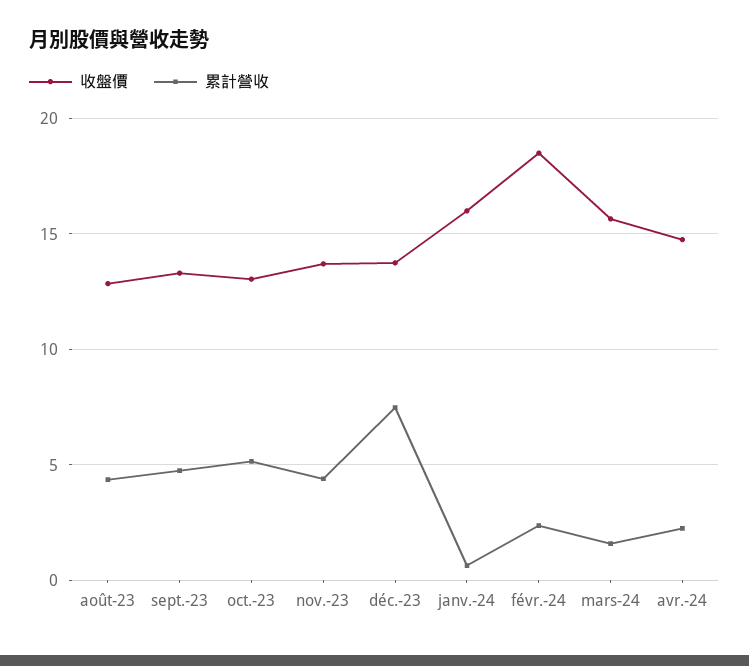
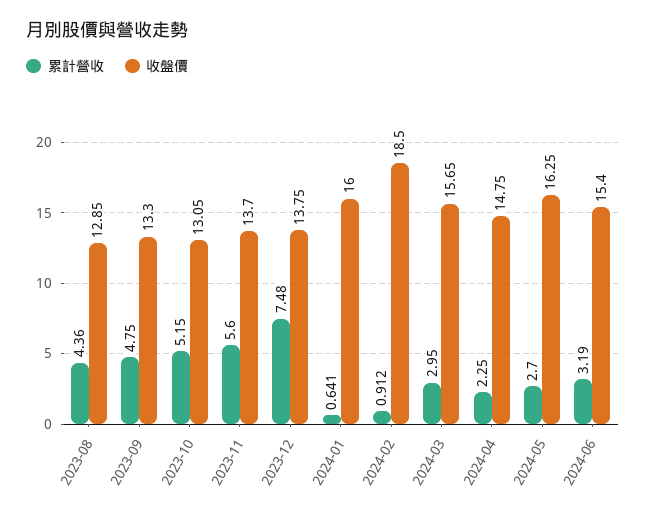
累計營收, nov.-23: 4.5 -> 5.6
累計營收, févr.-24: 2.5 -> 0.912
累計營收, mars-24: 1.5 -> 2.95
累計營收, 2024-05: none -> 2.7
收盤價, 2024-05: none -> 16.25
累計營收, 2024-06: none -> 3.19
收盤價, 2024-06: none -> 15.4

